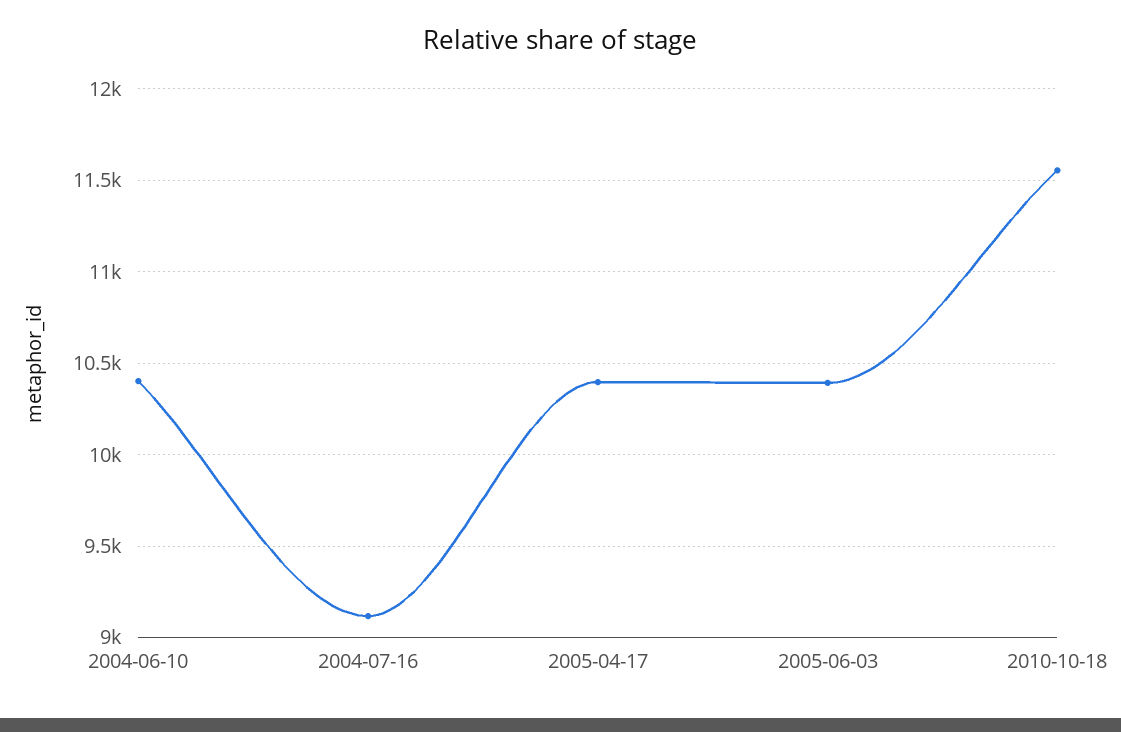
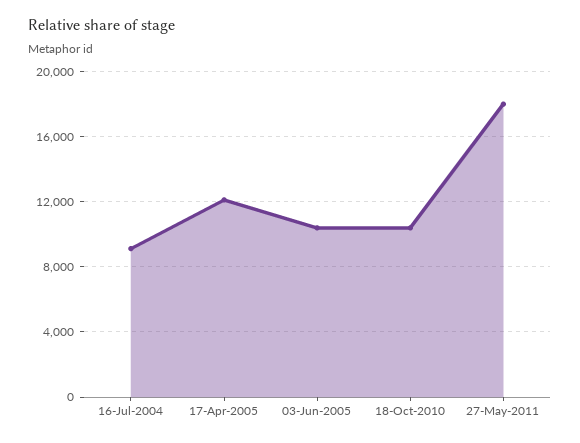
2004-06-10: 10400 -> none
2005-04-17: 10400 -> 12000
2010-10-18: 11550 -> 10500
27-May-2011: none -> 18000

